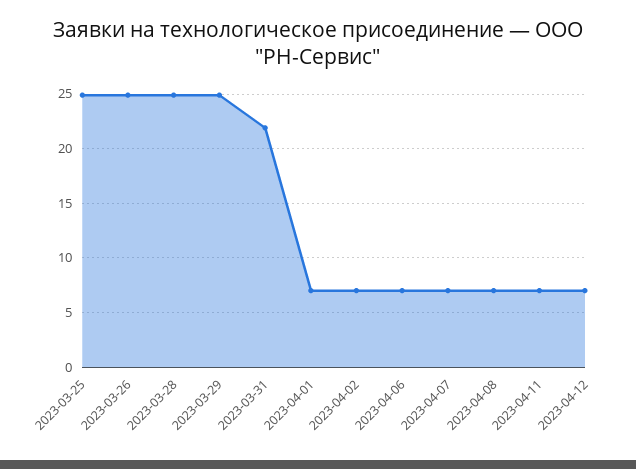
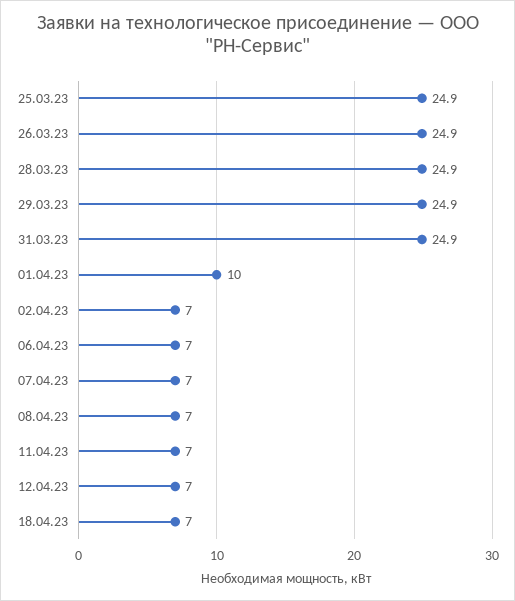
2023-03-31: 22 -> 24.9
2023-04-01: 7 -> 10
18.04.23: none -> 7

